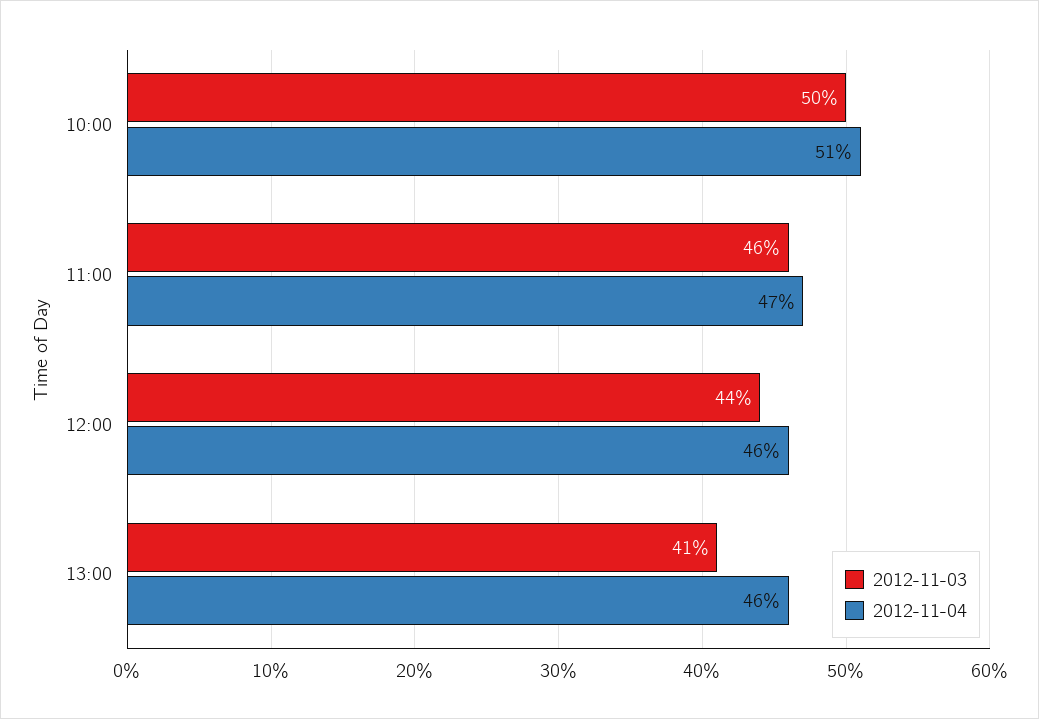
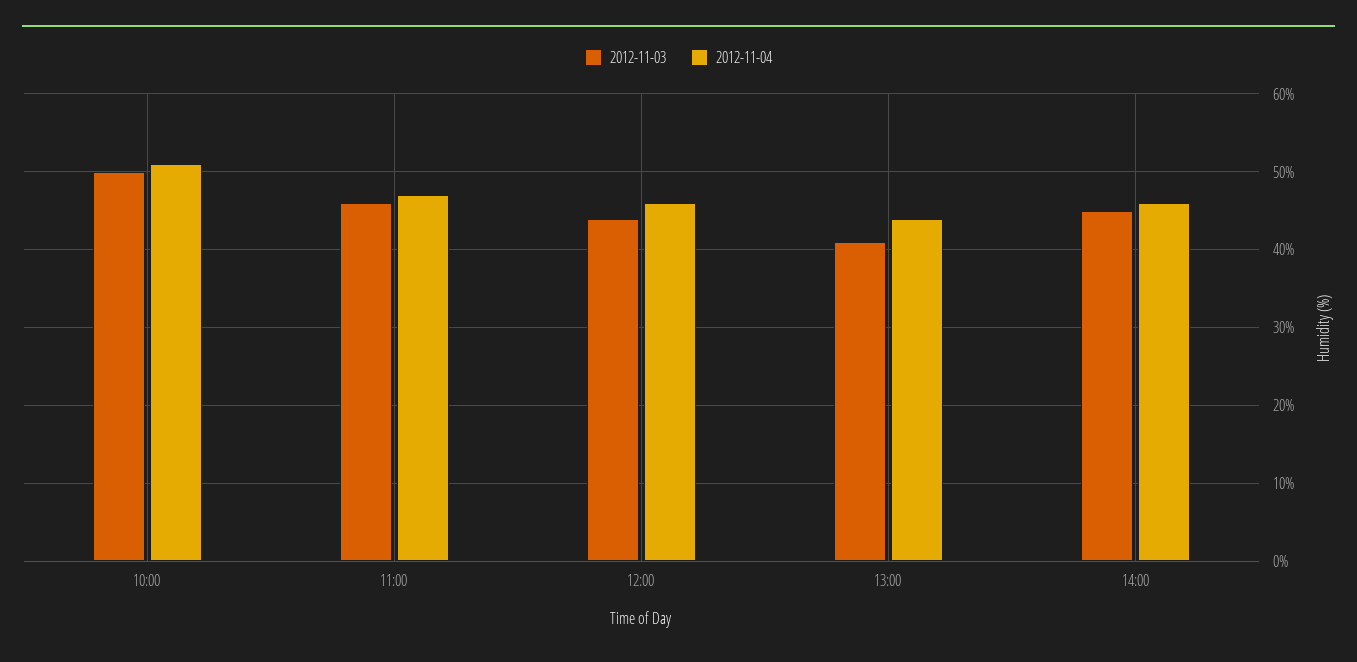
2012-11-04, 13:00: 46 -> 44
2012-11-03, 14:00: none -> 45
2012-11-04, 14:00: none -> 46

